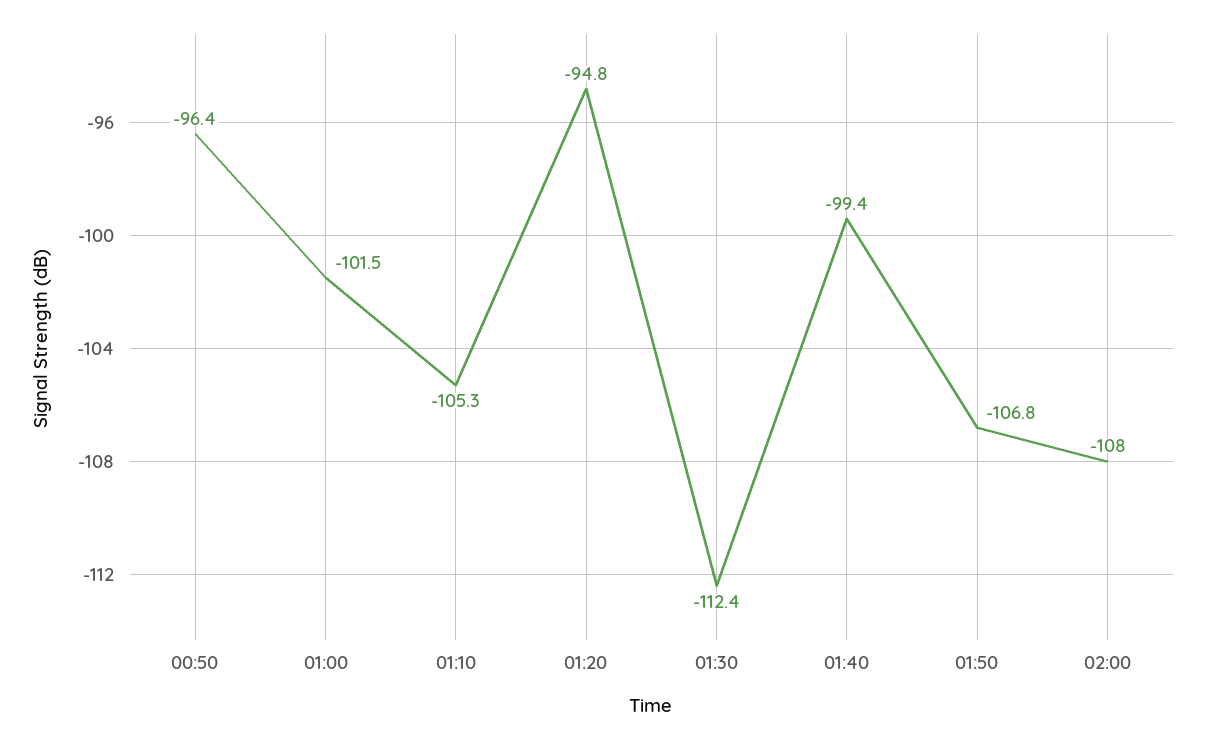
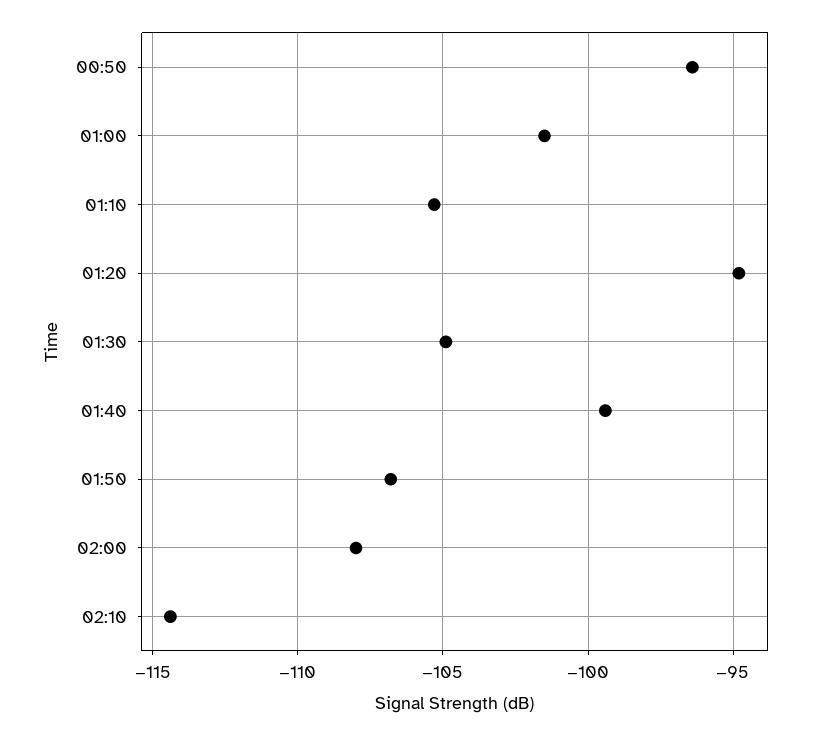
01:30: -112.4 -> -105
02:10: none -> -114.5

